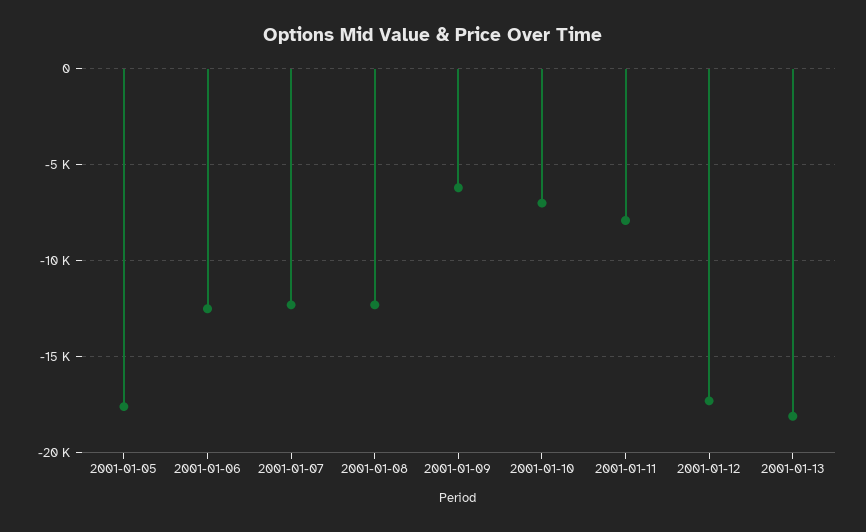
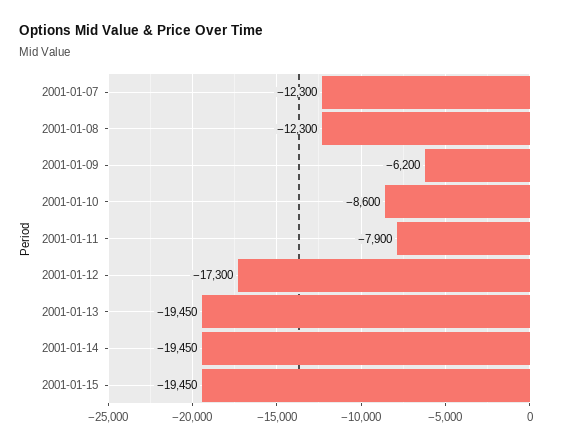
2001-01-05: -17500 -> none
2001-01-06: -12500 -> none
2001-01-10: -7000 -> -8600
2001-01-13: -18000 -> -19450
2001-01-14: none -> -19450
2001-01-15: none -> -19450

